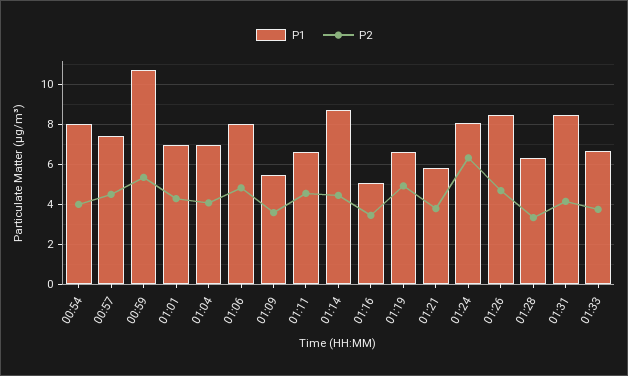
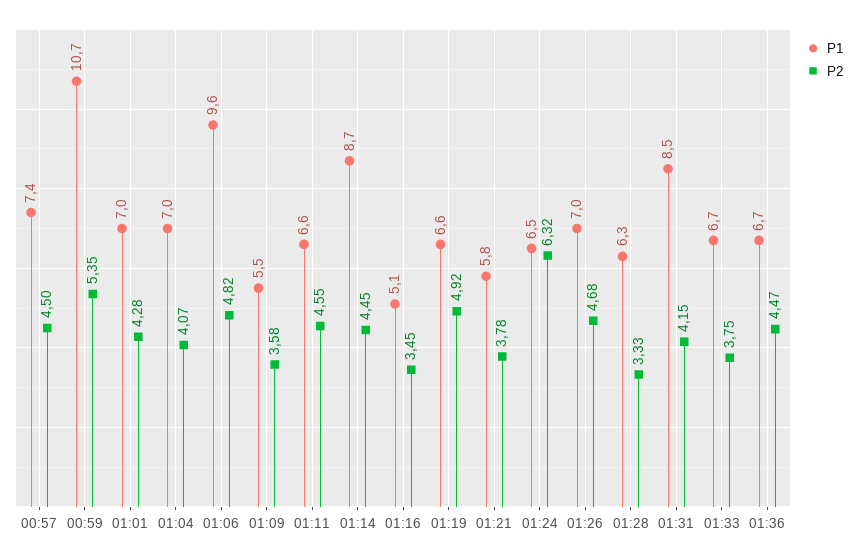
P1, 00:54: 8 -> none
P2, 00:54: 4 -> none
P1, 01:06: 8 -> 9.6
P1, 01:24: 8 -> 6.5
P1, 01:26: 8.5 -> 7
P1, 01:36: none -> 6.7
P2, 01:36: none -> 4.47

